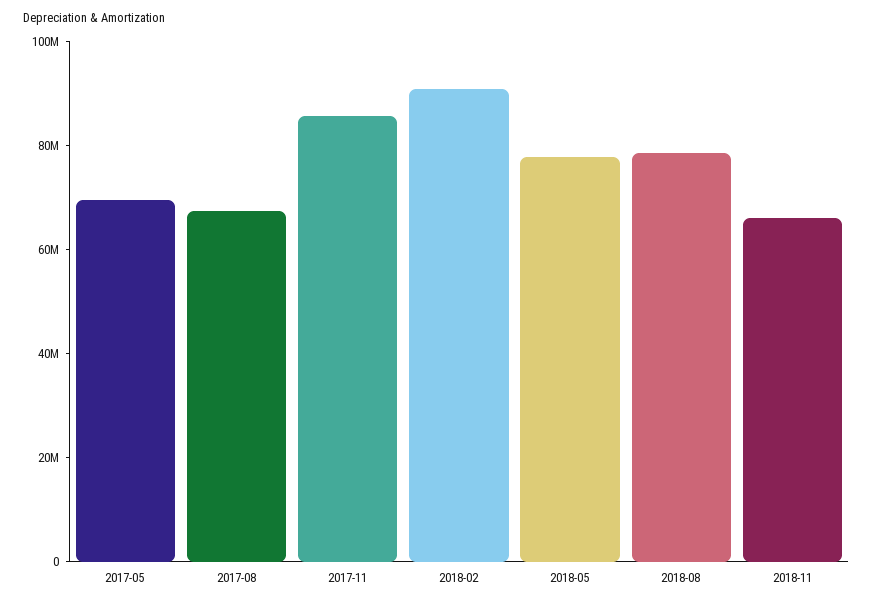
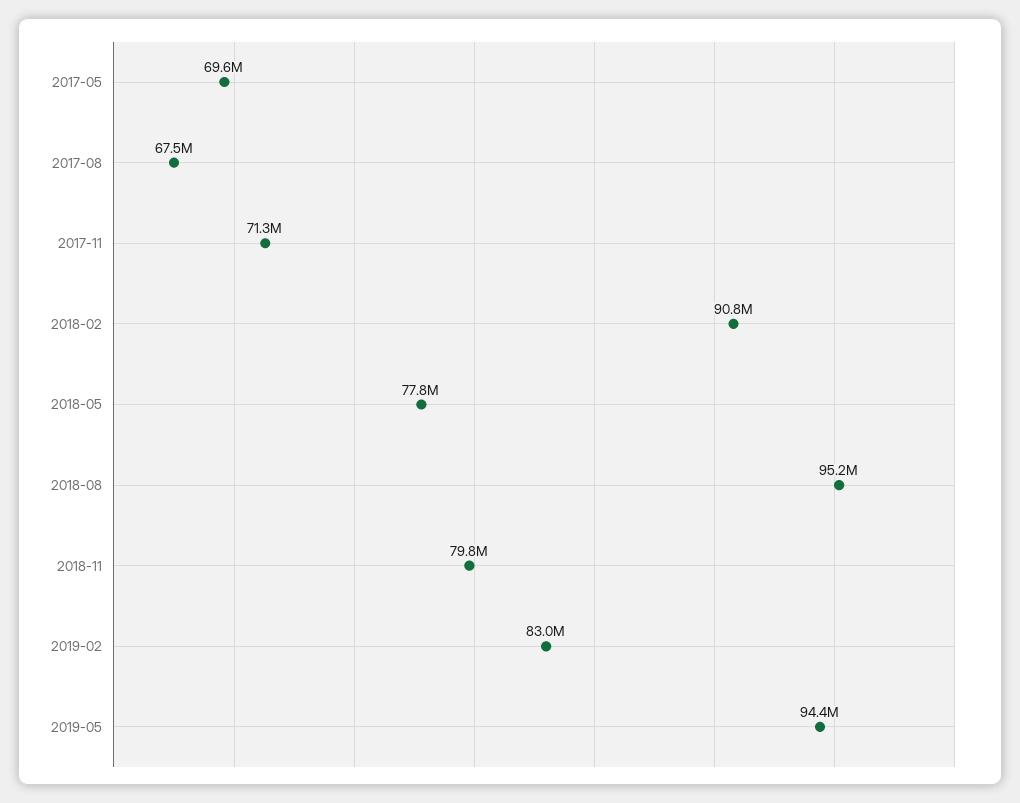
2017-11: 85000000 -> 71300000
2018-08: 80000000 -> 95200000
2018-11: 65000000 -> 79800000
2019-02: none -> 83000000
2019-05: none -> 94400000

